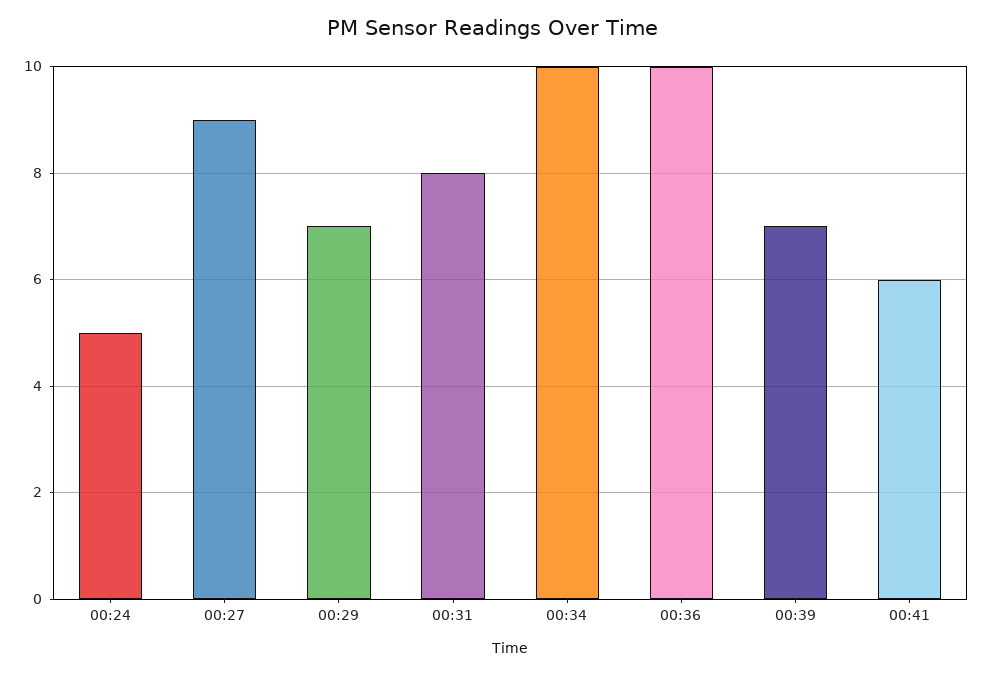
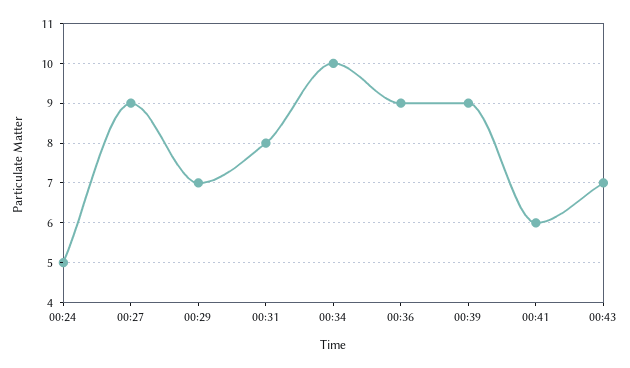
00:36: 10 -> 9
00:39: 7 -> 9
00:43: none -> 7

